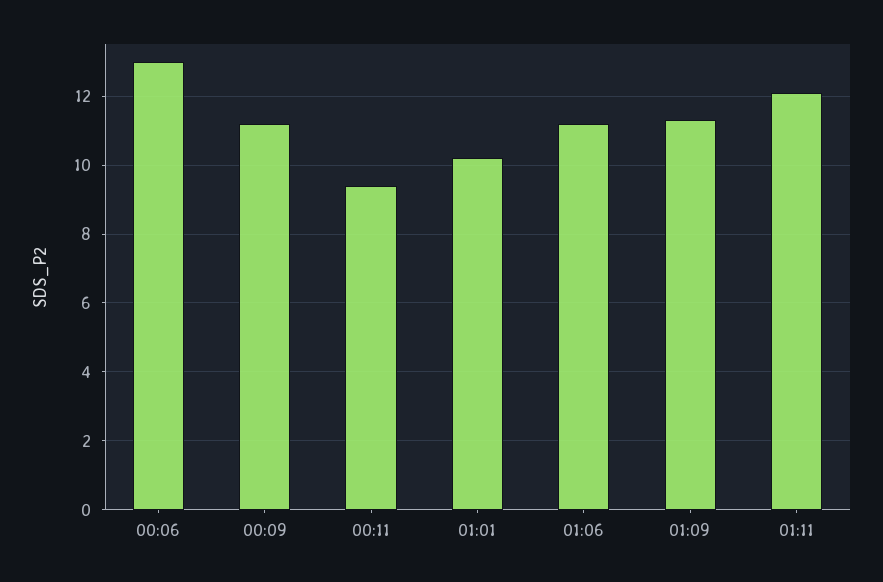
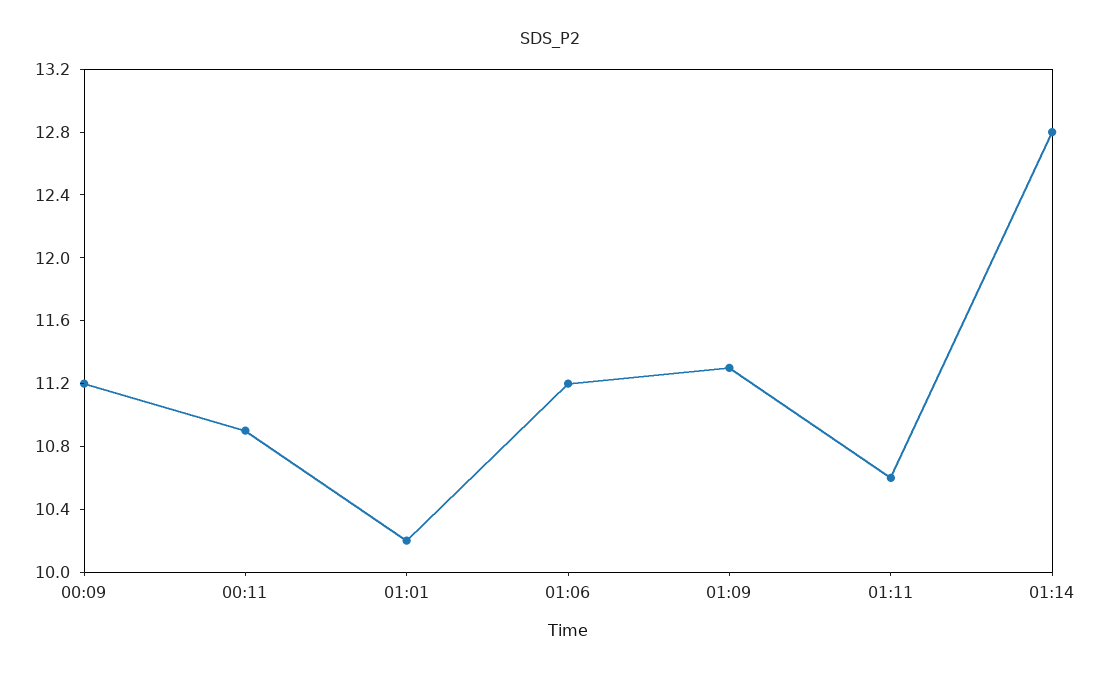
00:06: 13 -> none
00:11: 9.5 -> 10.9
01:11: 12 -> 10.6
01:14: none -> 12.8

